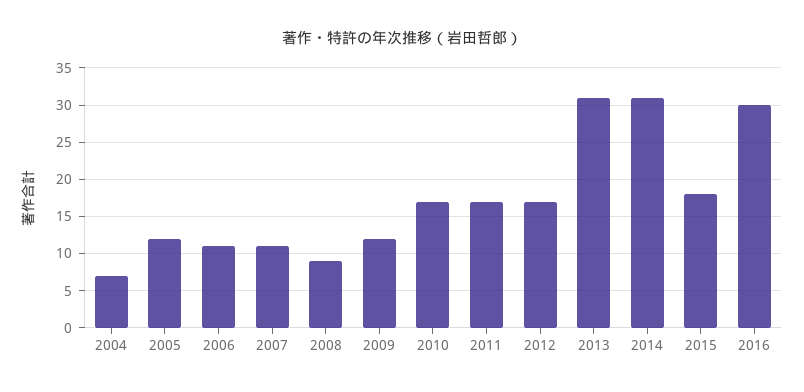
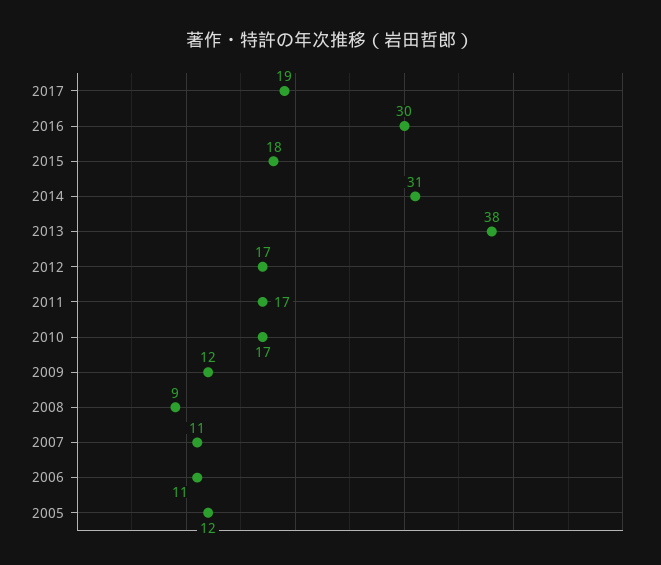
2004: 7 -> none
2013: 31 -> 38
2017: none -> 19

